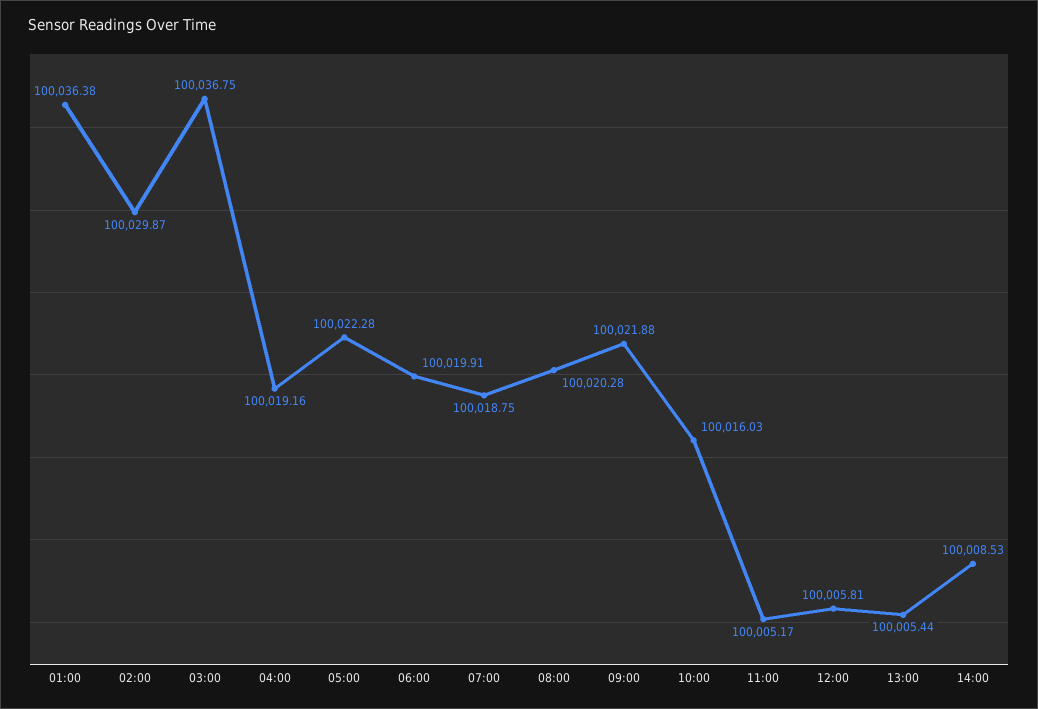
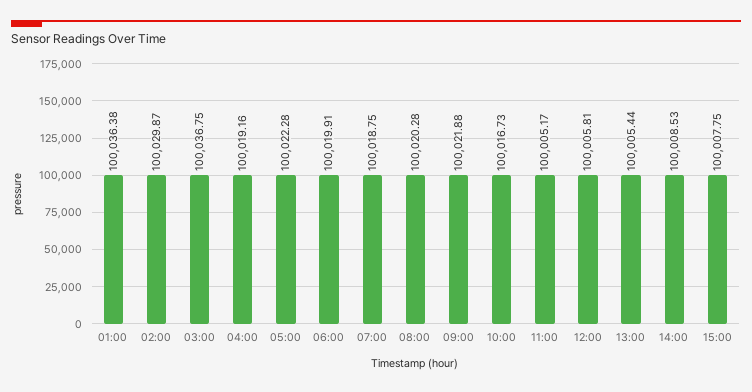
10:00: 100016.03 -> 100016.73
15:00: none -> 100007.75

